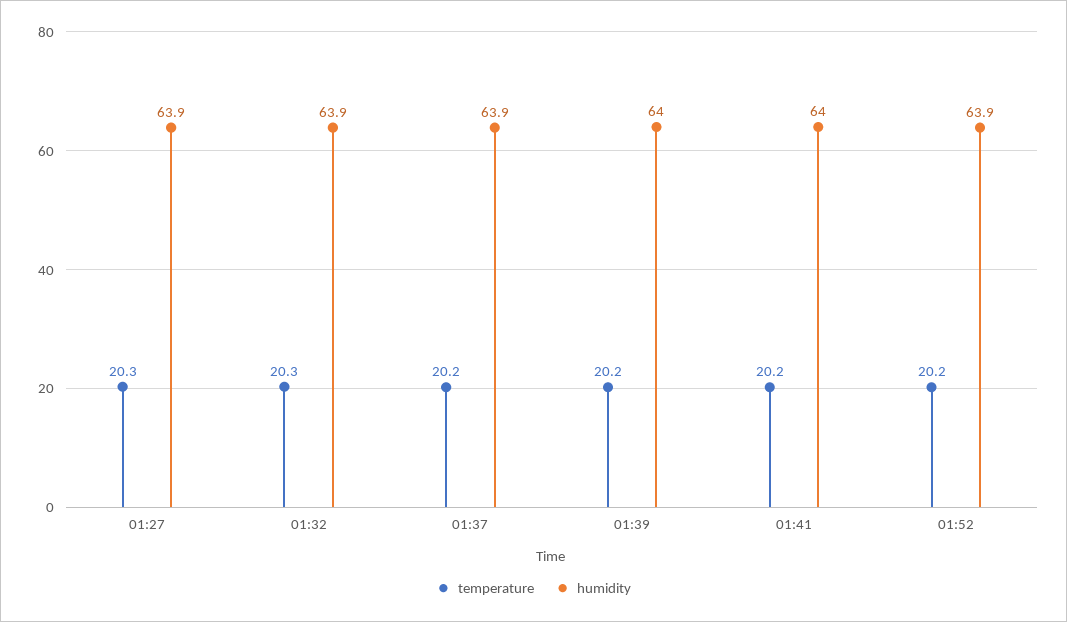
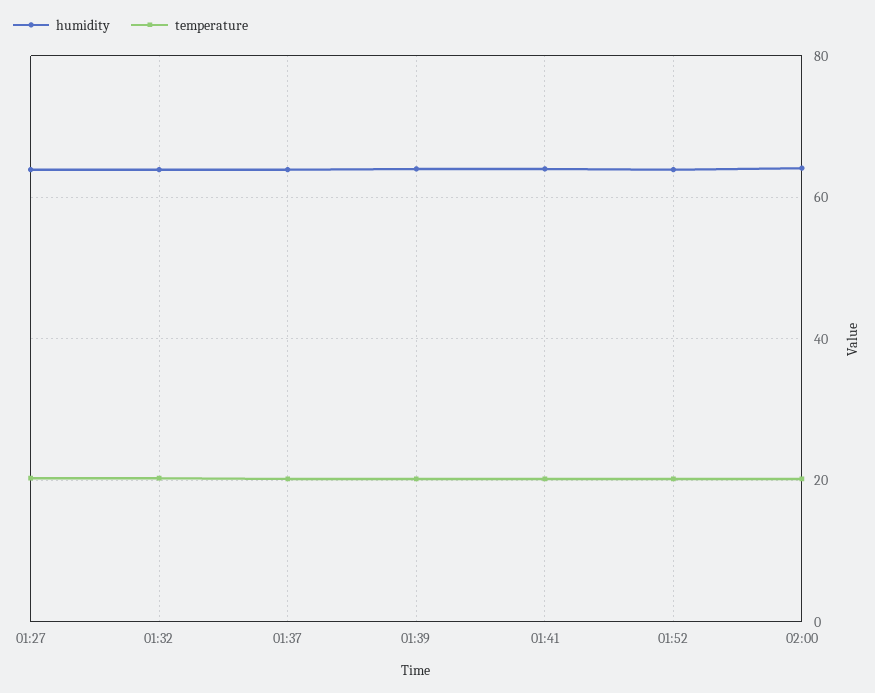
humidity, 02:00: none -> 64
temperature, 02:00: none -> 20

